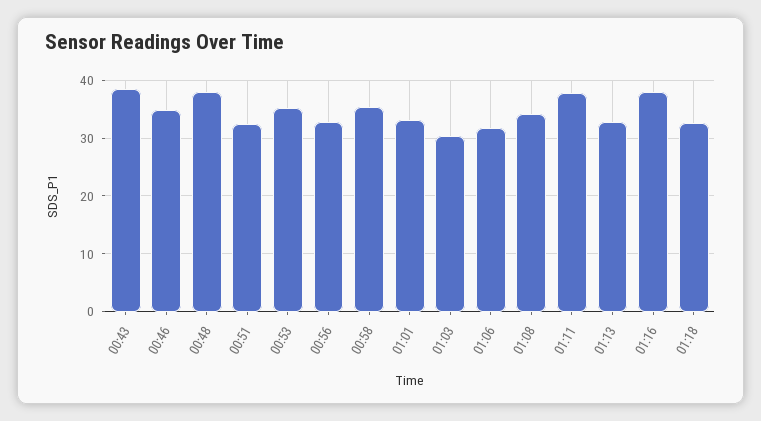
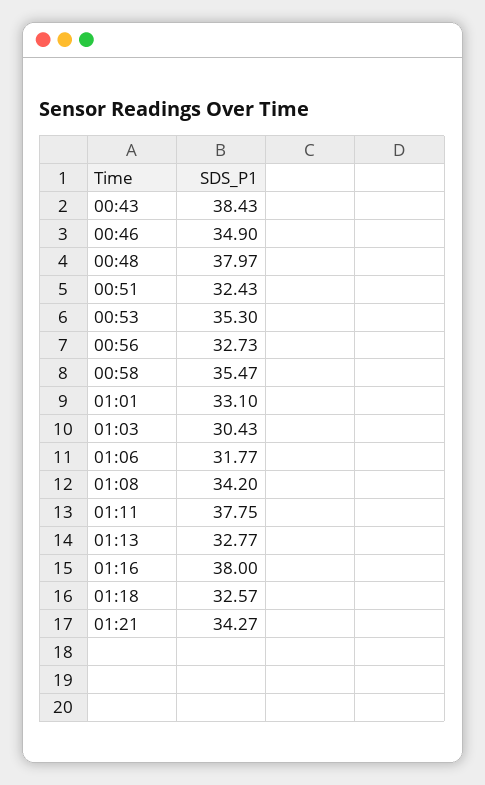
01:21: none -> 34.27

